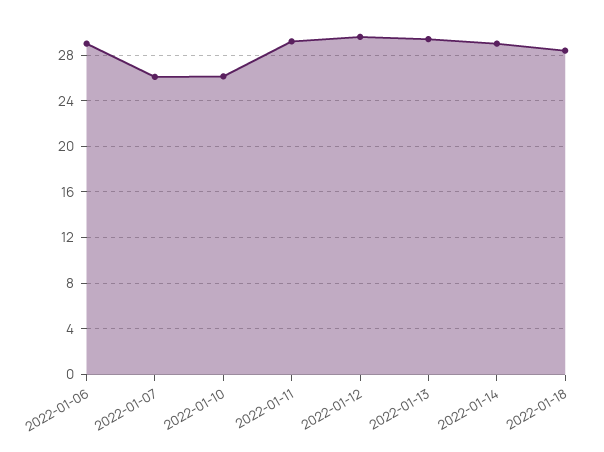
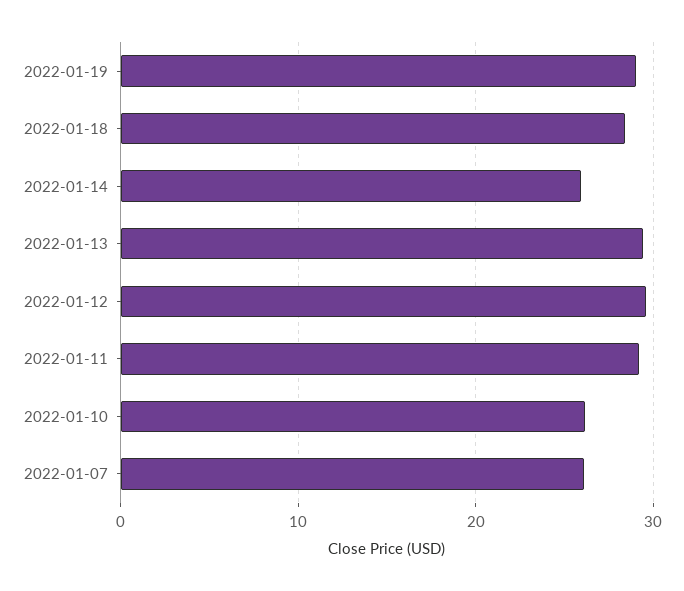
2022-01-06: 29 -> none
2022-01-14: 29 -> 26
2022-01-19: none -> 29

